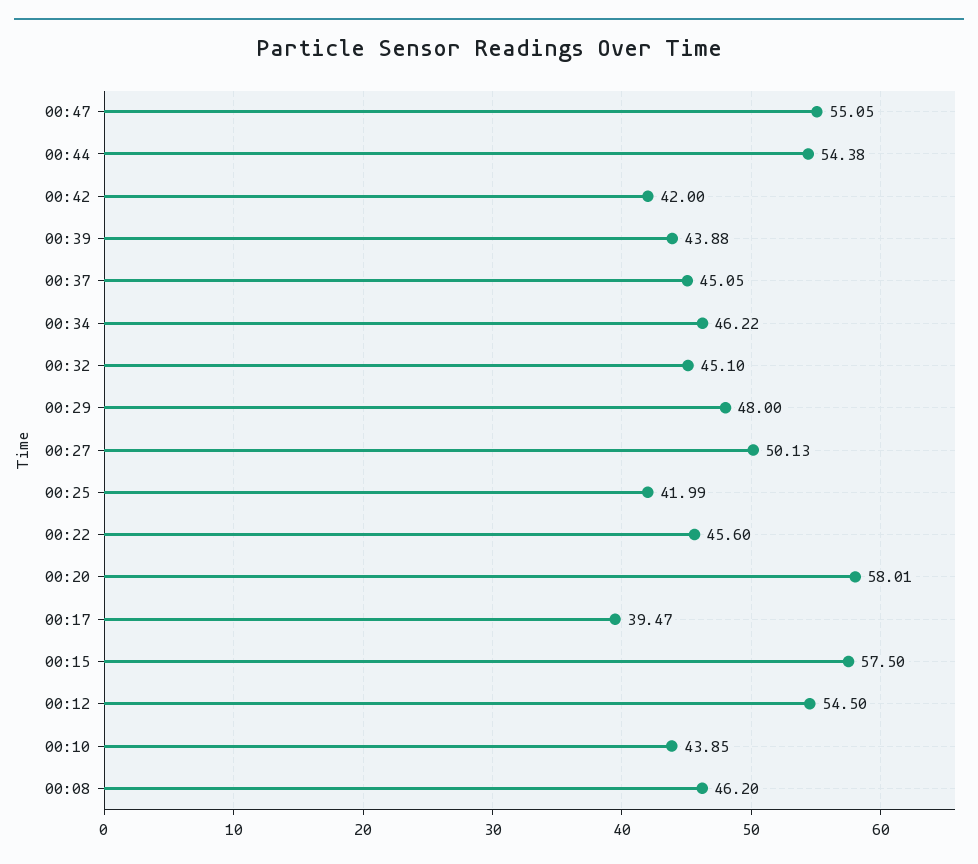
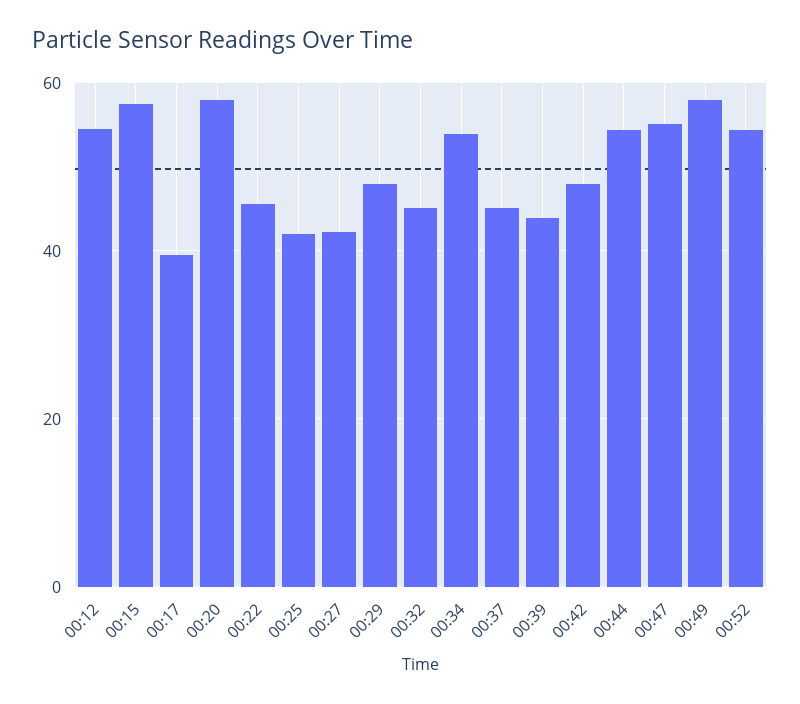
00:42: 42 -> 48
00:34: 46.22 -> 54
00:27: 50.13 -> 42
00:10: 43.85 -> none
00:08: 46.2 -> none
00:49: none -> 58
00:52: none -> 54

